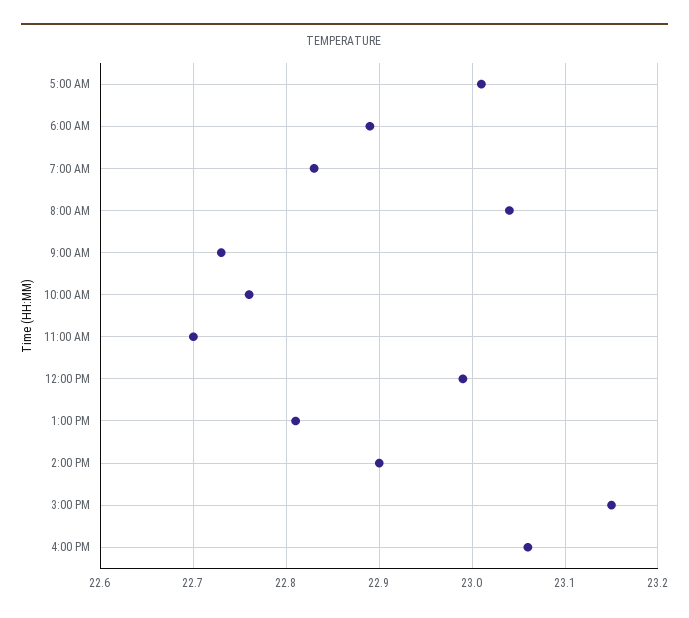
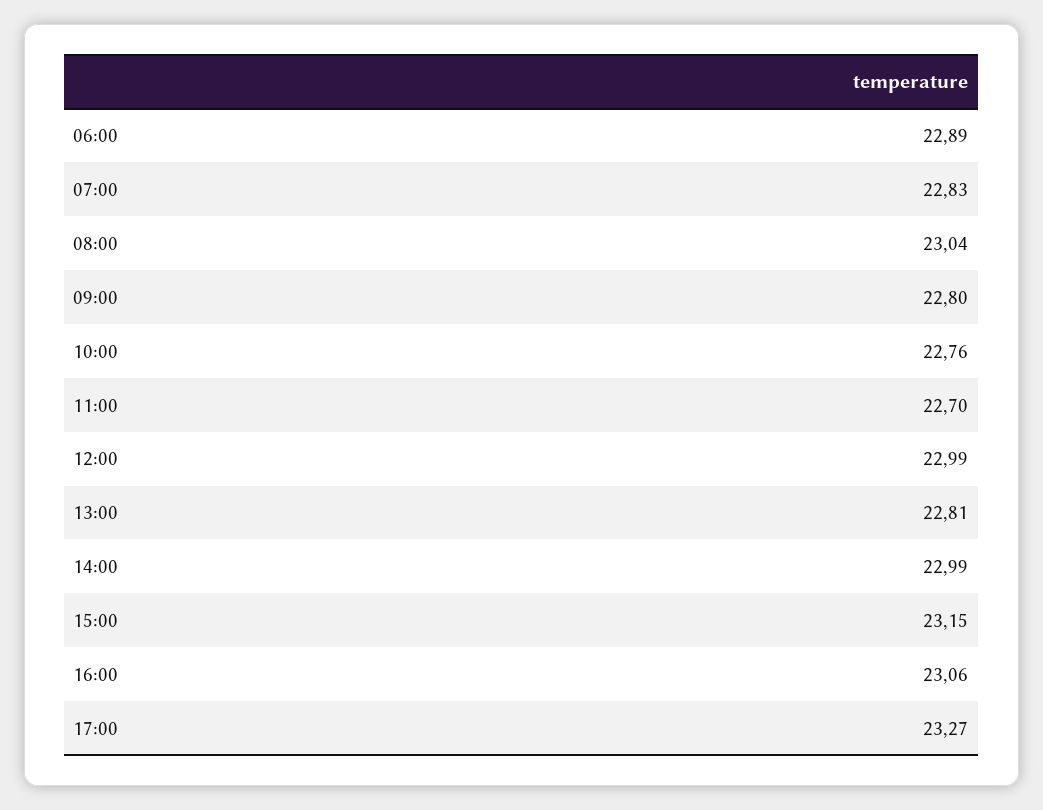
5:00 AM: 23.01 -> none
9:00 AM: 22.73 -> 22.8
2:00 PM: 22.9 -> 22.99
17:00: none -> 23.27

